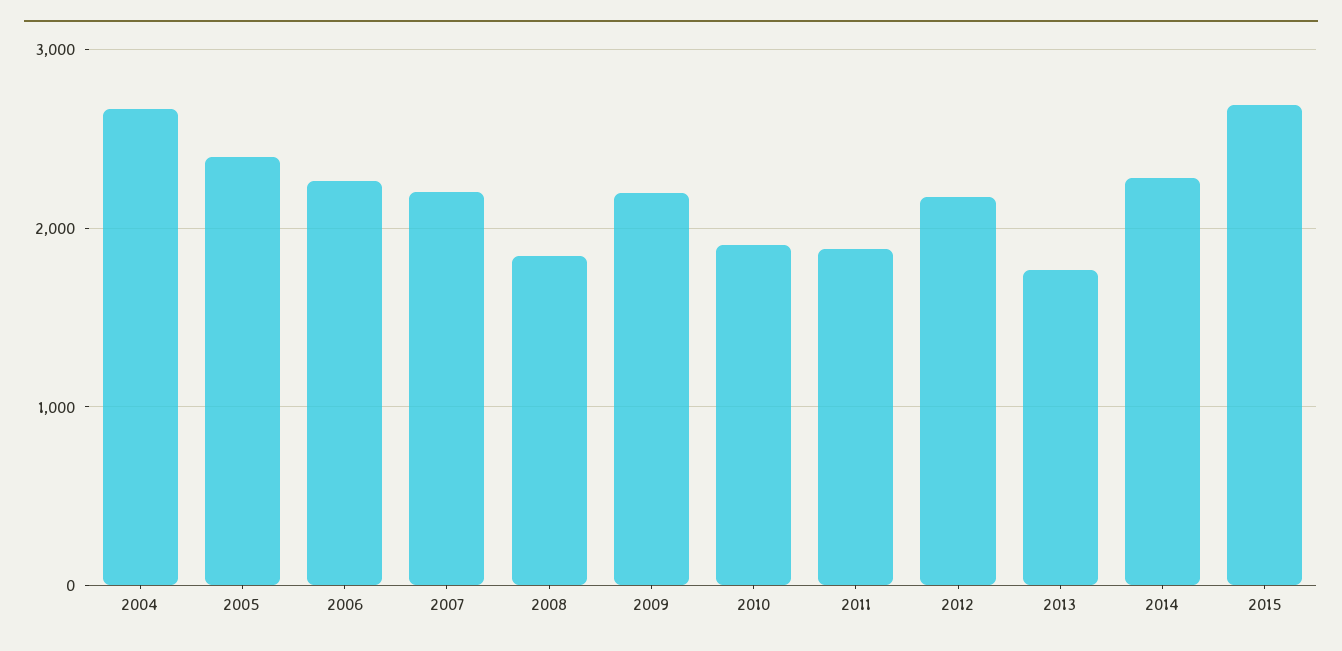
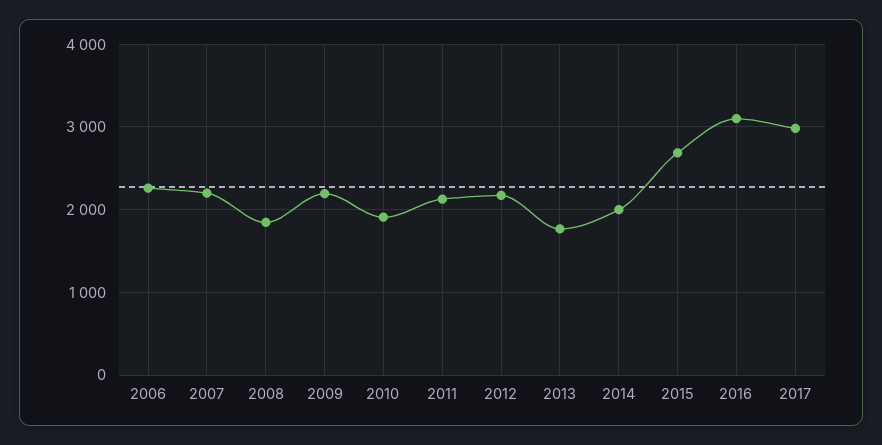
2004: 2700 -> none
2005: 2400 -> none
2011: 1900 -> 2100
2014: 2300 -> 2000
2016: none -> 3100
2017: none -> 3000

